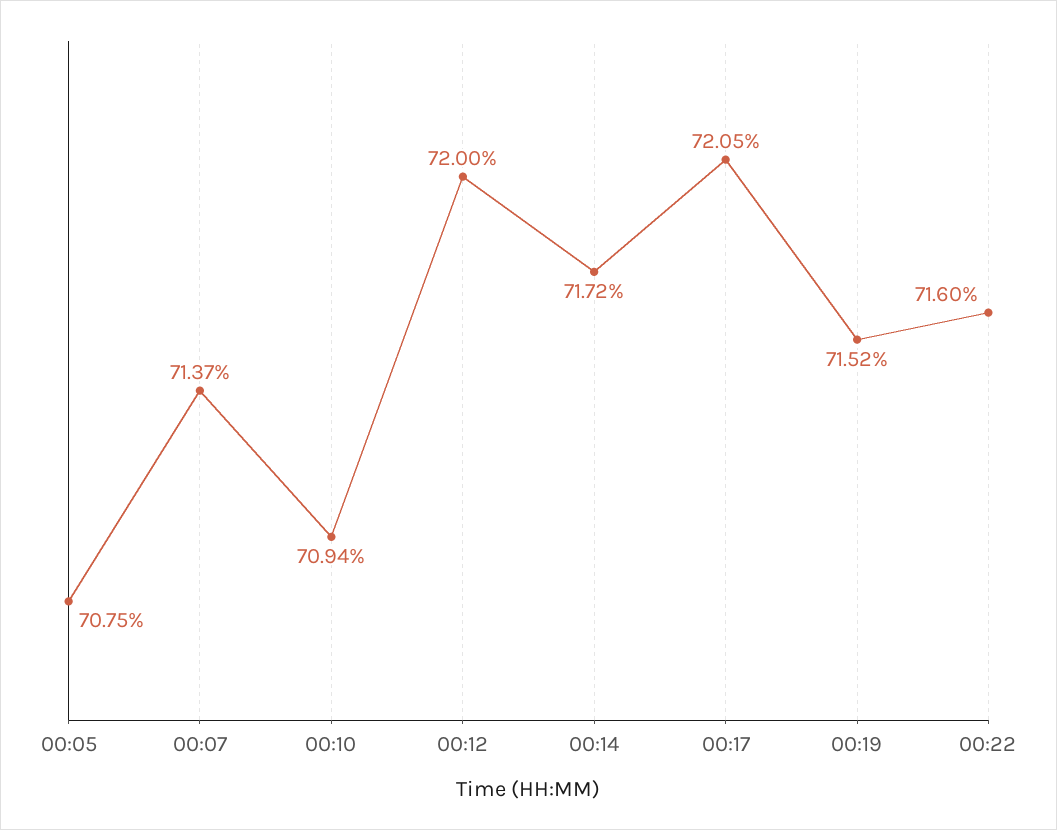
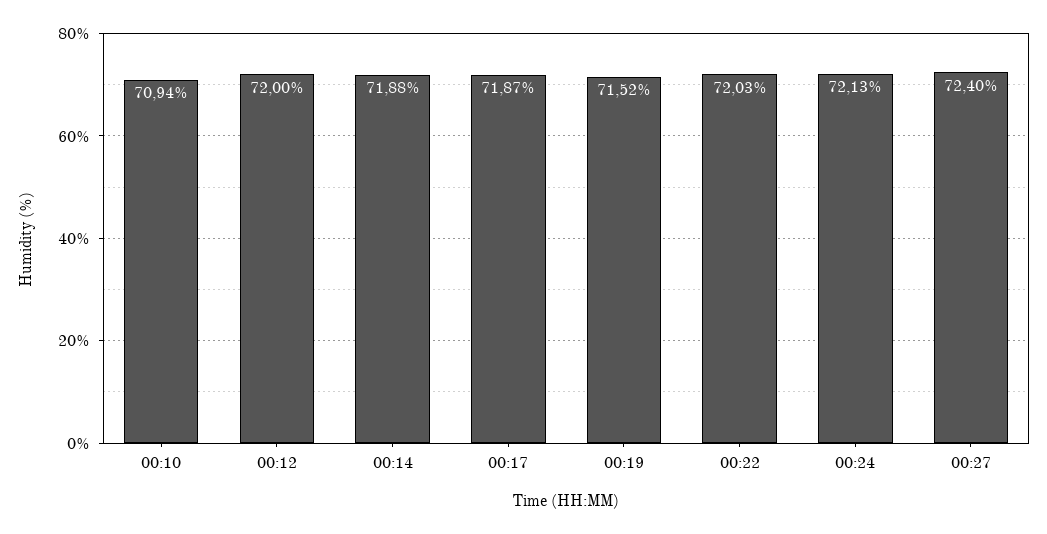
00:05: 70.75 -> none
00:07: 71.37 -> none
00:14: 71.72 -> 71.88
00:17: 72.05 -> 71.87
00:22: 71.6 -> 72.03
00:24: none -> 72.13
00:27: none -> 72.4

